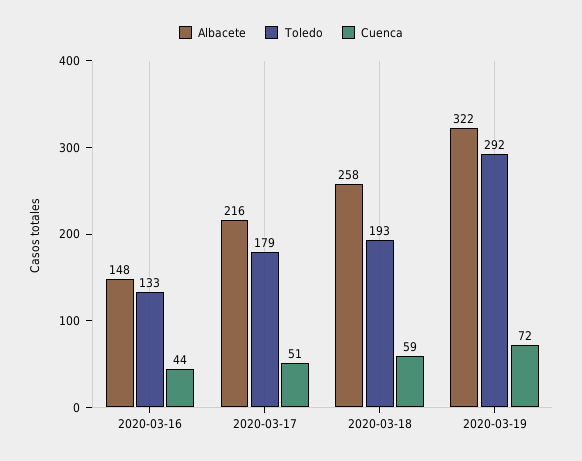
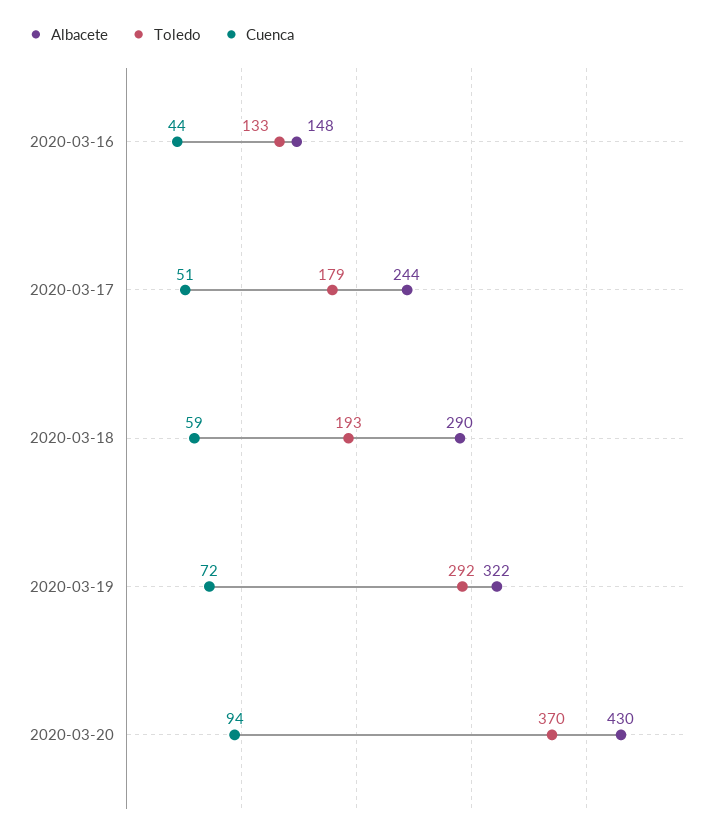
Albacete, 2020-03-17: 216 -> 244
Albacete, 2020-03-18: 258 -> 290
Albacete, 2020-03-20: none -> 430
Toledo, 2020-03-20: none -> 370
Cuenca, 2020-03-20: none -> 94

